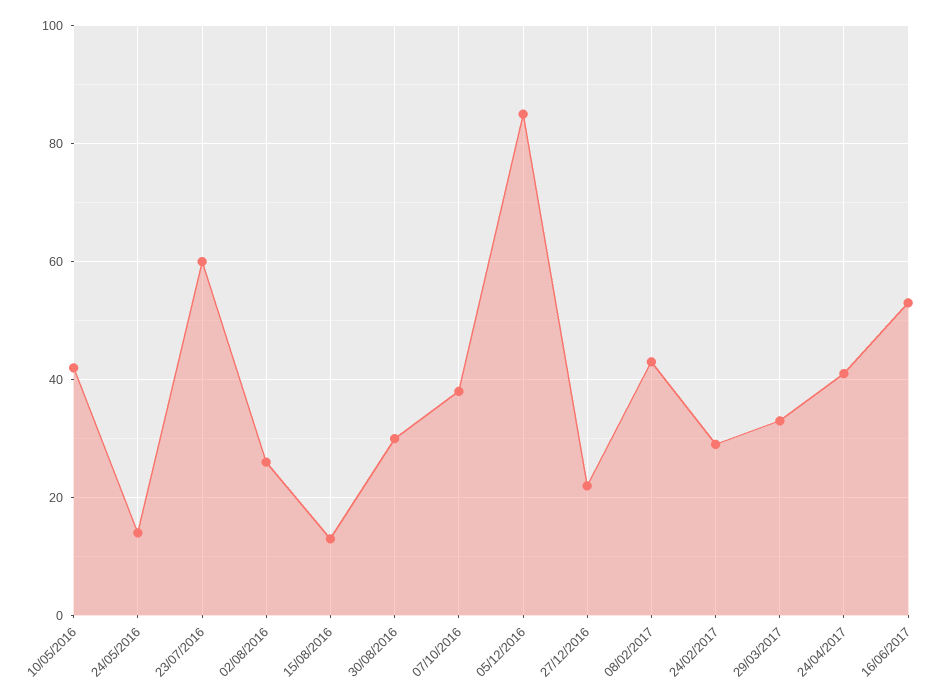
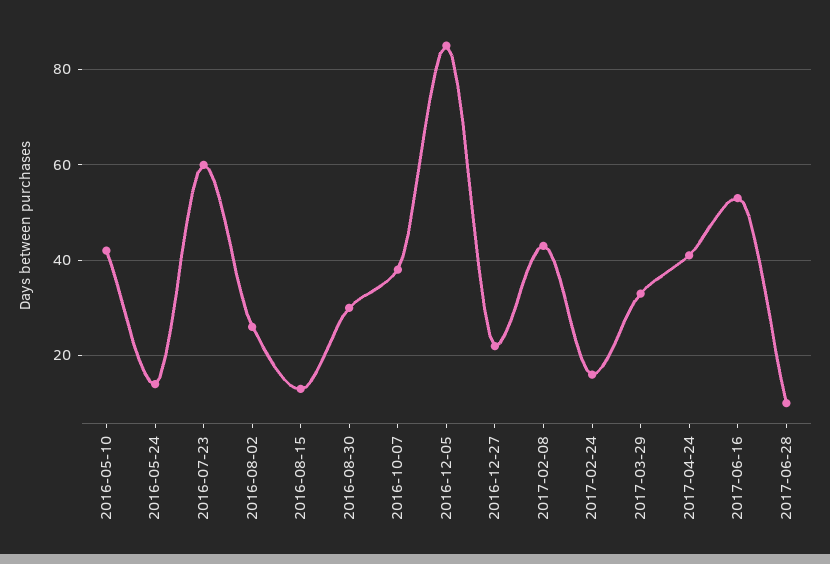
24/02/2017: 30 -> 15
2017-06-28: none -> 10

